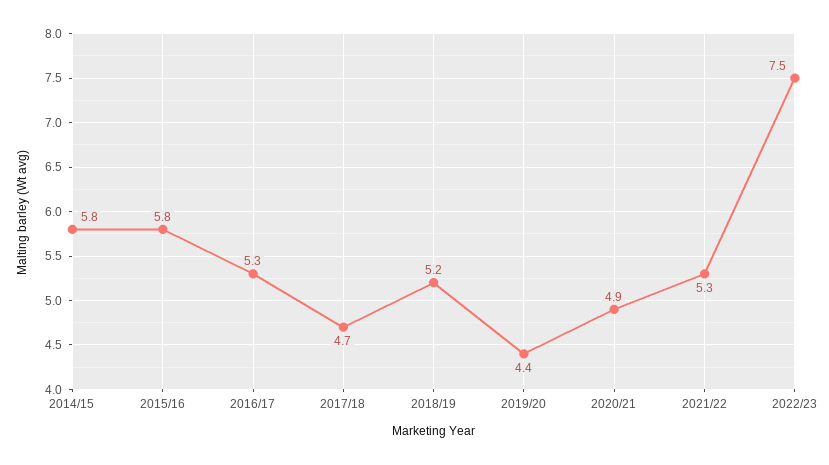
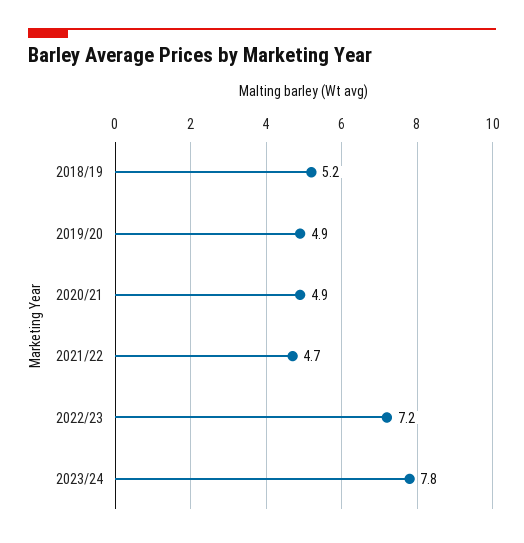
2014/15: 5.8 -> none
2015/16: 5.8 -> none
2016/17: 5.3 -> none
2017/18: 4.7 -> none
2019/20: 4.4 -> 4.9
2021/22: 5.3 -> 4.7
2022/23: 7.5 -> 7.2
2023/24: none -> 7.8

